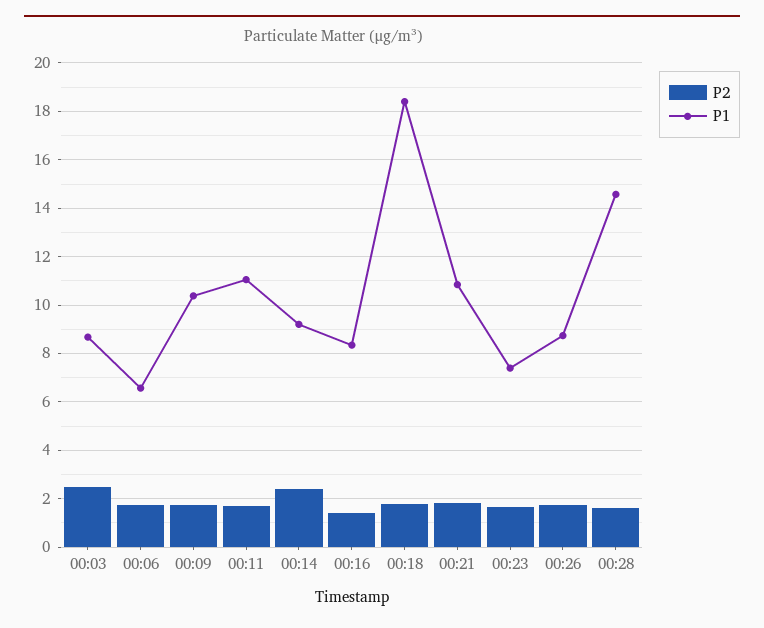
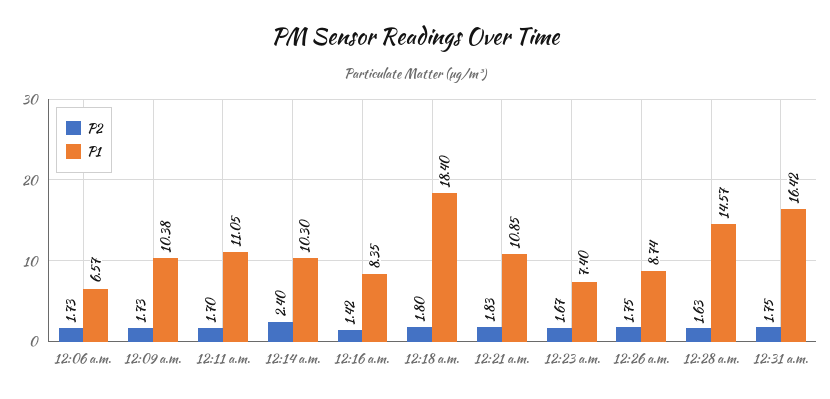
P2, 00:03: 2.5 -> none
P1, 00:03: 8.75 -> none
P1, 00:14: 9.25 -> 10.3
P2, 12:31 a.m.: none -> 1.75
P1, 12:31 a.m.: none -> 16.42

